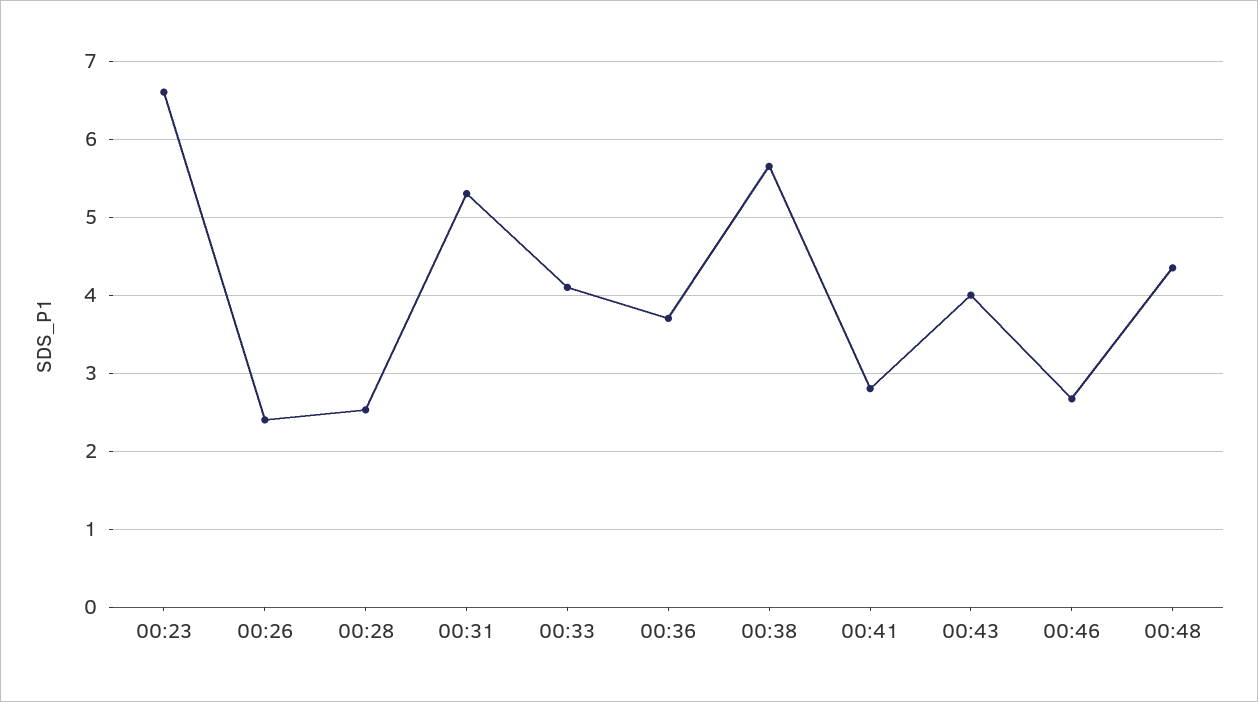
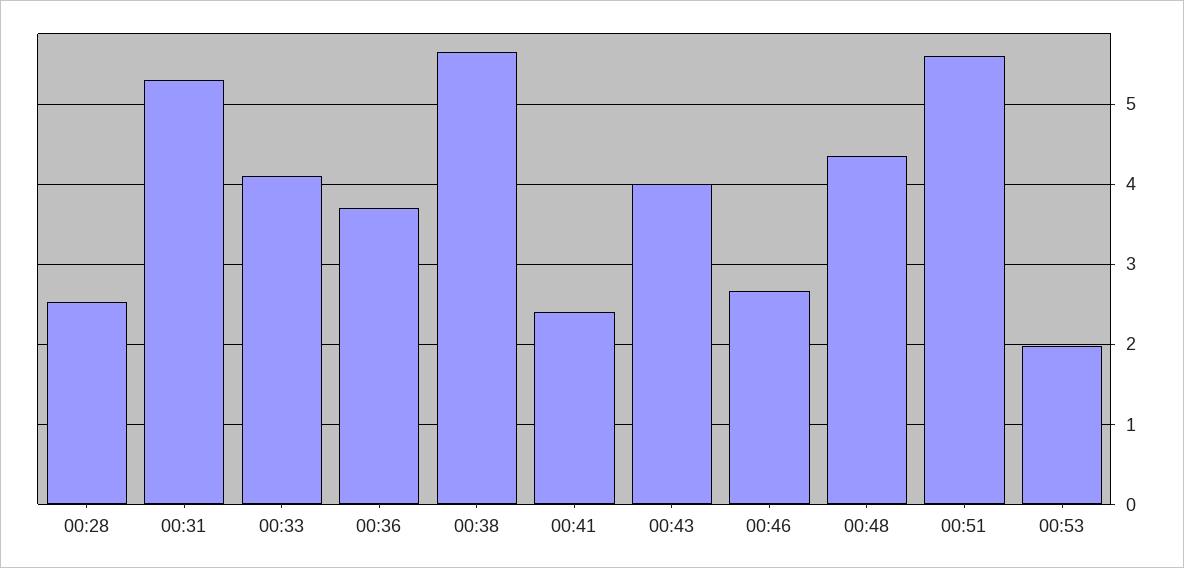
00:23: 6.6 -> none
00:26: 2.4 -> none
00:41: 2.8 -> 2.4
00:51: none -> 5.6
00:53: none -> 2

